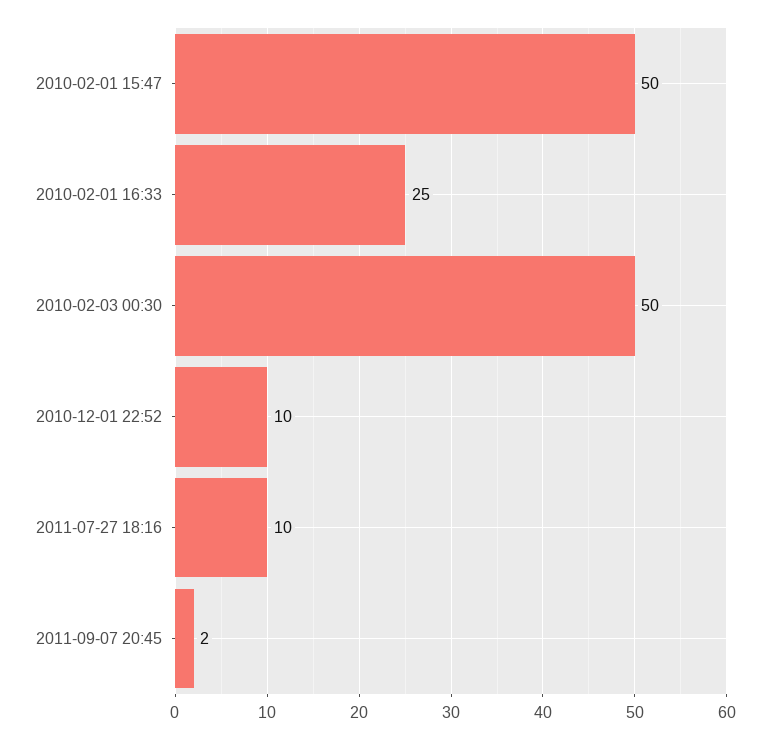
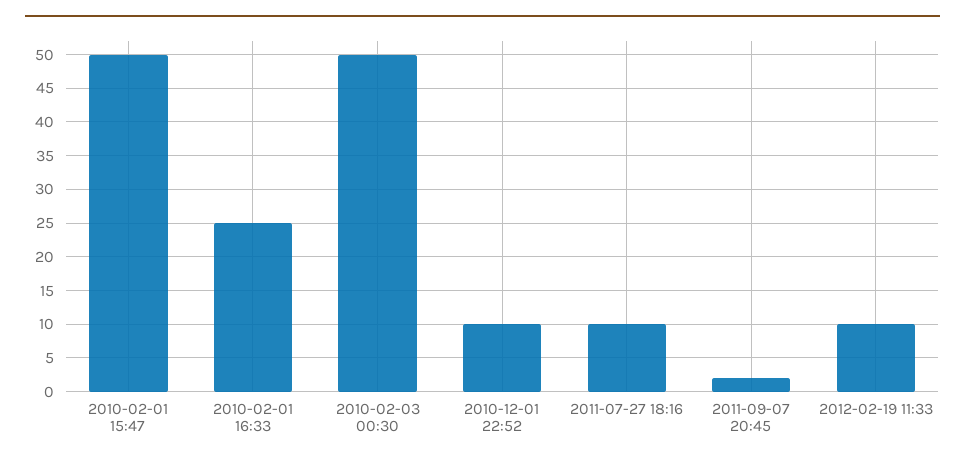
2012-02-19 11:33: none -> 10

